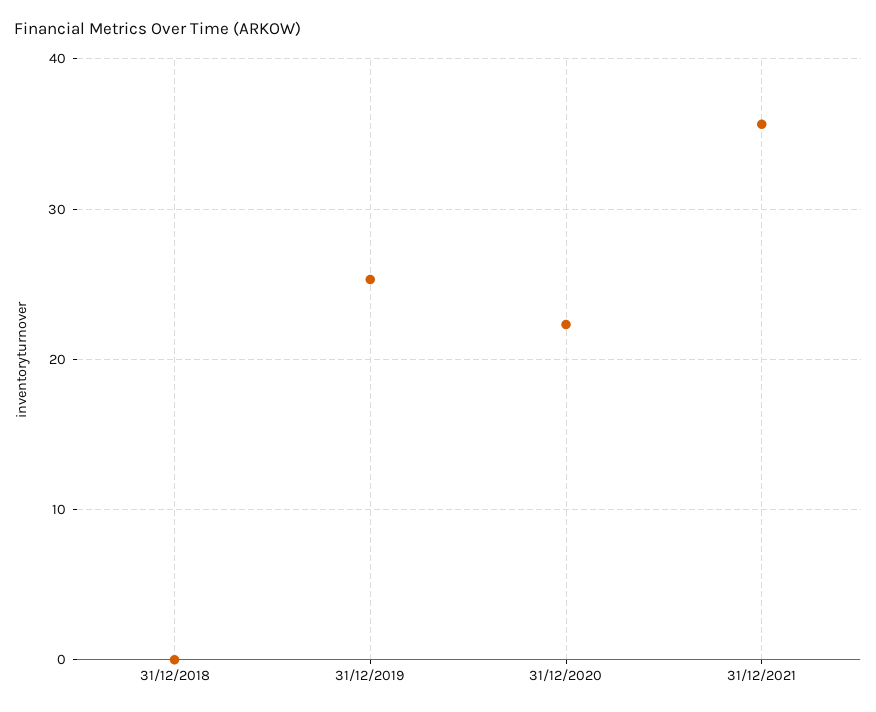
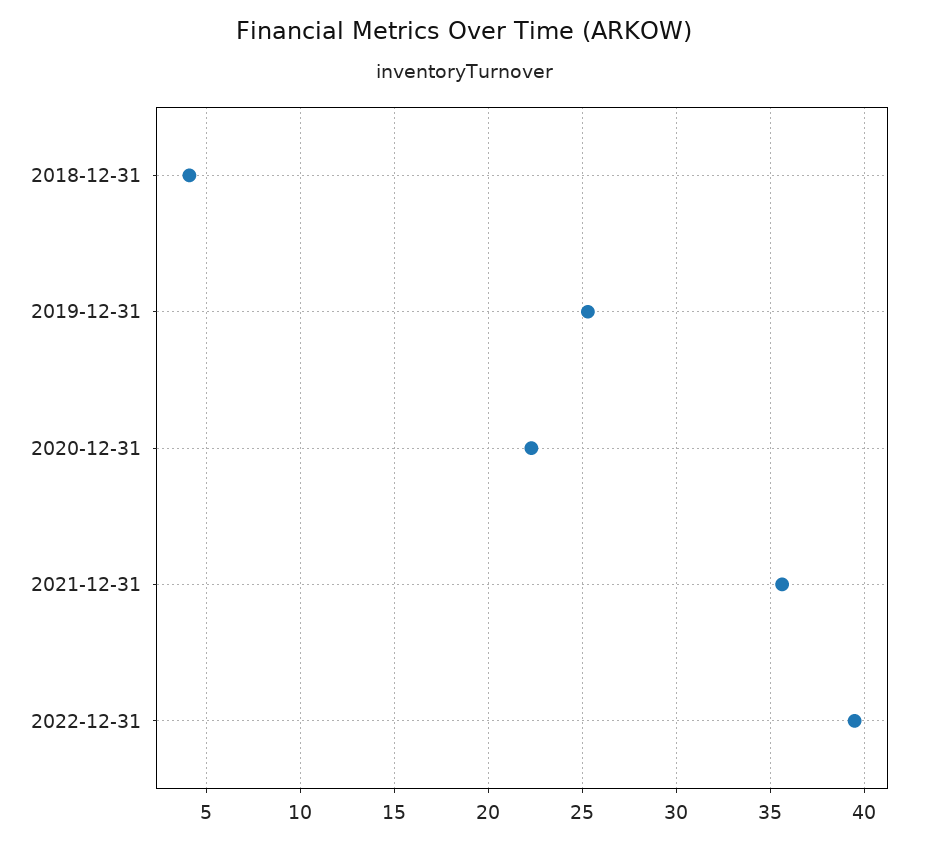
31/12/2018: 0 -> 4
2022-12-31: none -> 39.5

